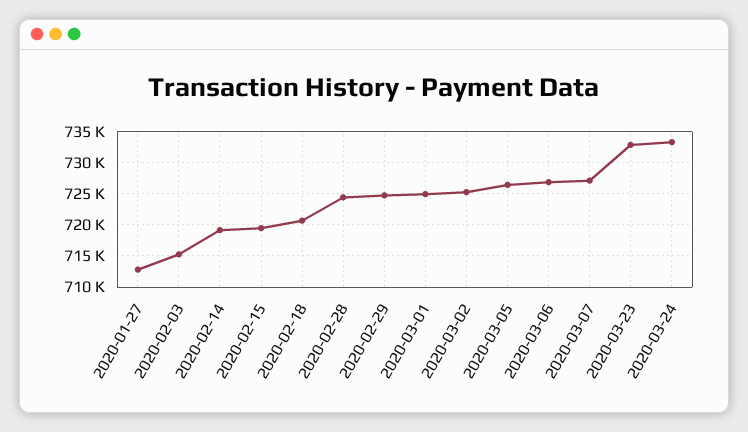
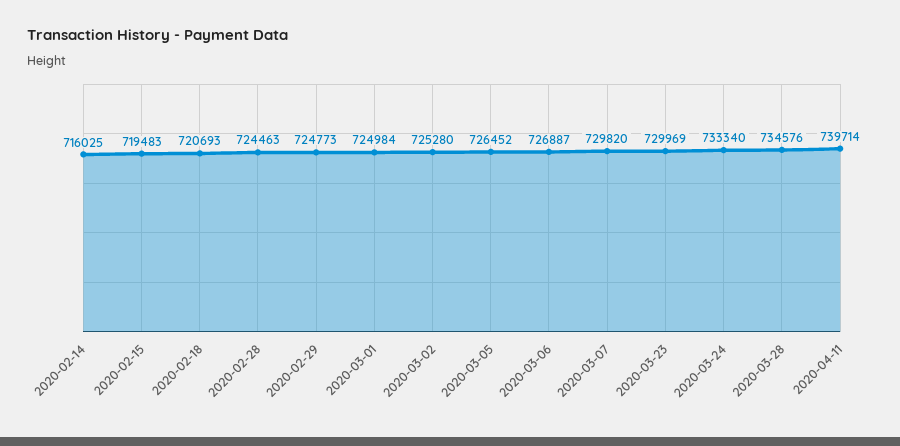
2020-01-27: 713000 -> none
2020-02-03: 715000 -> none
2020-02-14: 719000 -> 716025
2020-03-07: 727000 -> 729820
2020-03-23: 733000 -> 729969
2020-03-28: none -> 734576
2020-04-11: none -> 739714

